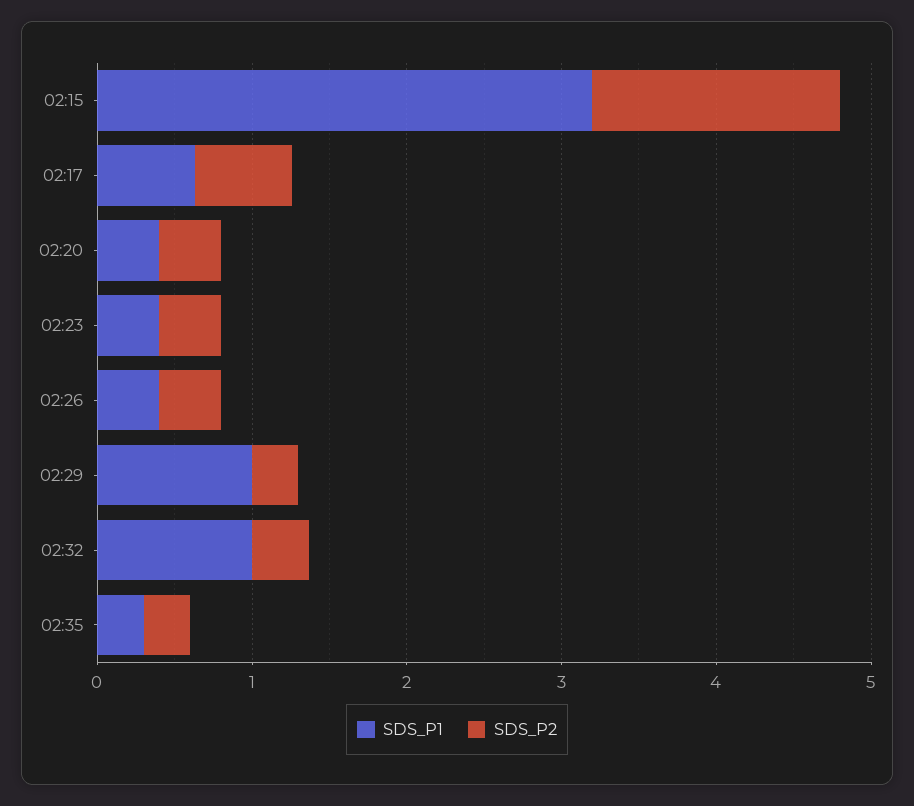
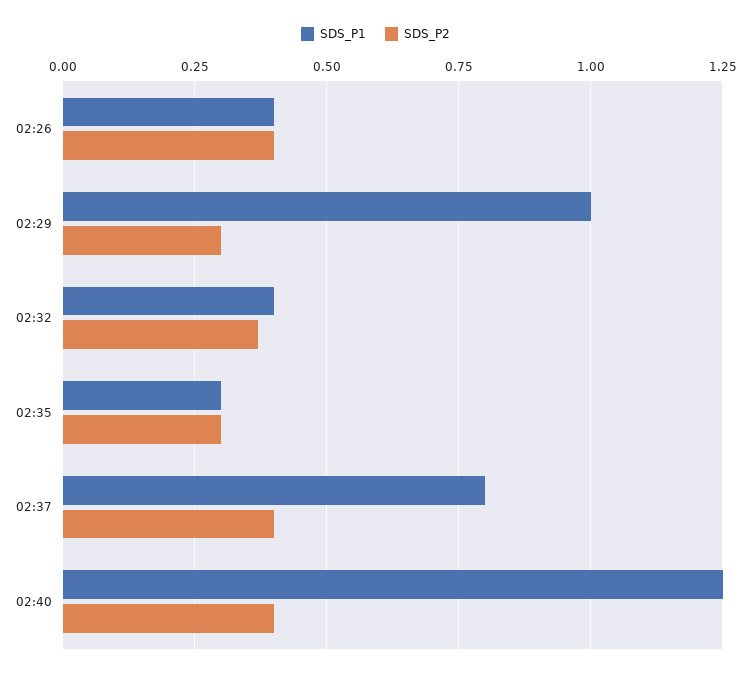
SDS_P1, 02:15: 3.2 -> none
SDS_P2, 02:15: 1.6 -> none
SDS_P1, 02:17: 0.6 -> none
SDS_P2, 02:17: 0.6 -> none
SDS_P1, 02:20: 0.4 -> none
SDS_P2, 02:20: 0.4 -> none
SDS_P1, 02:23: 0.4 -> none
SDS_P2, 02:23: 0.4 -> none
SDS_P1, 02:32: 1 -> 0.4
SDS_P1, 02:37: none -> 0.8
SDS_P2, 02:37: none -> 0.4
SDS_P1, 02:40: none -> 1.25
SDS_P2, 02:40: none -> 0.4

